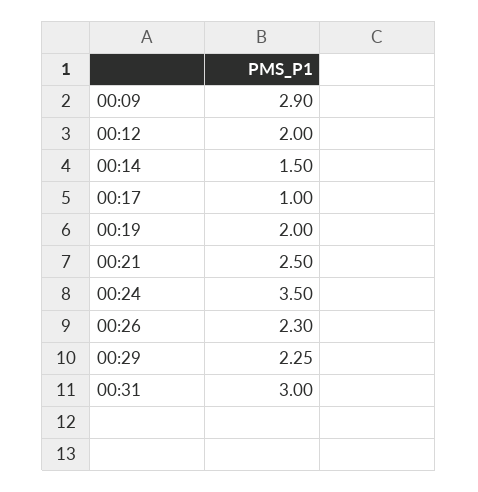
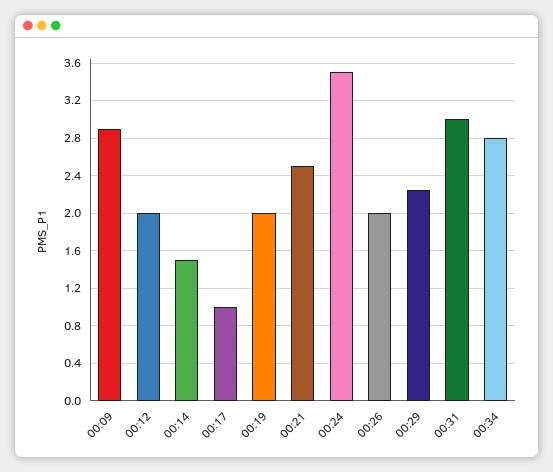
00:26: 2.3 -> 2
00:34: none -> 2.8

